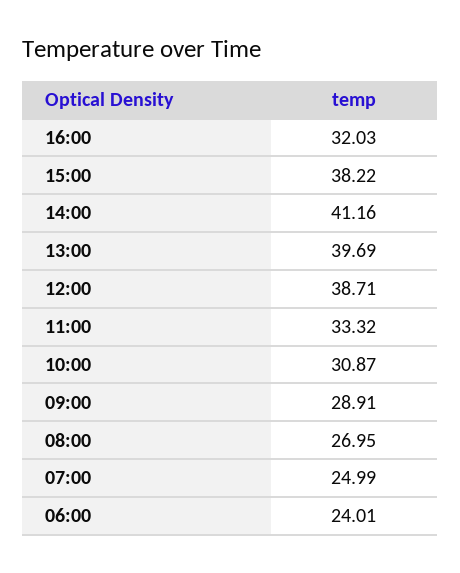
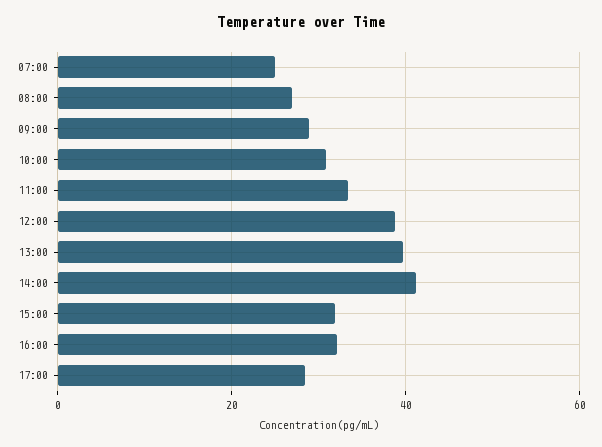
15:00: 38.22 -> 32
06:00: 24.01 -> none
17:00: none -> 28

